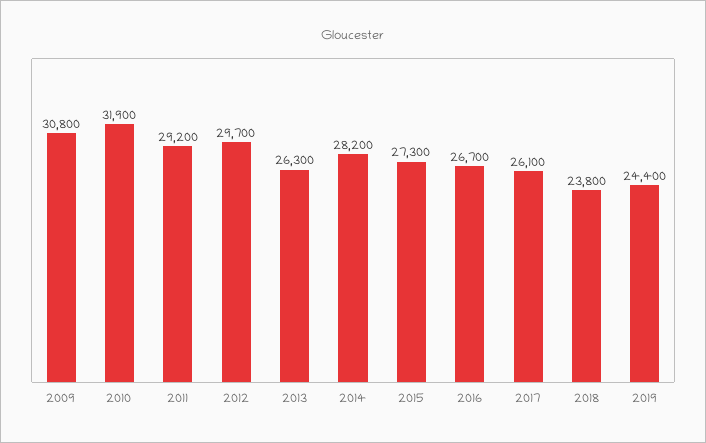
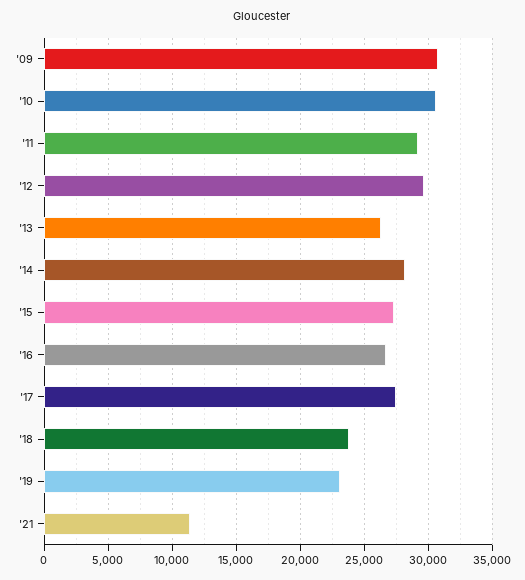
2010: 31900 -> 30500
2017: 26100 -> 27500
2019: 24400 -> 23000
'21: none -> 11500

